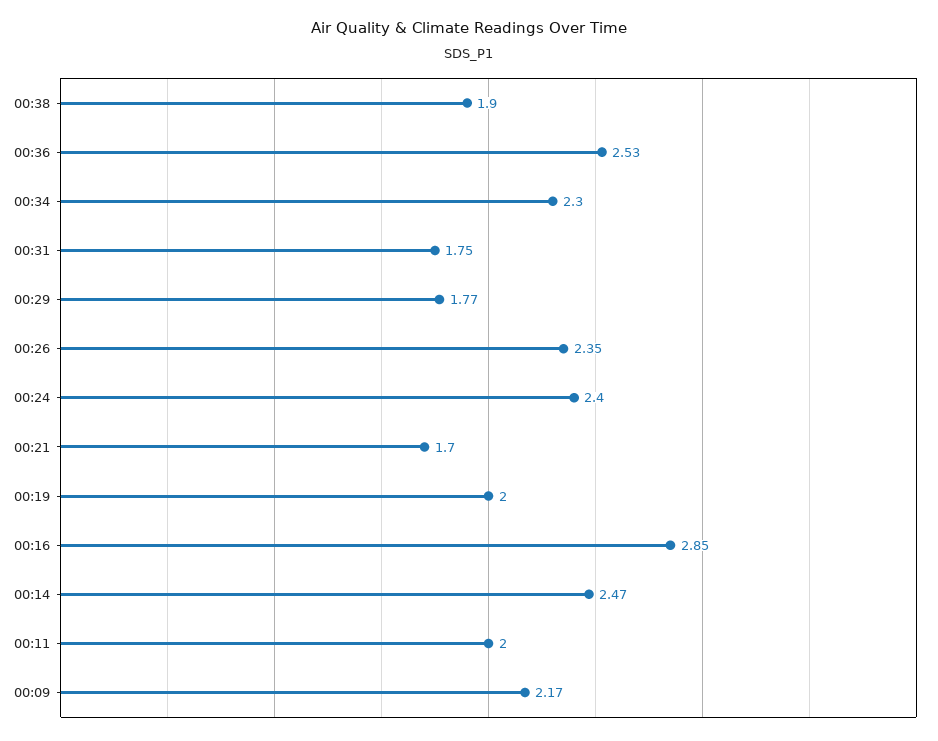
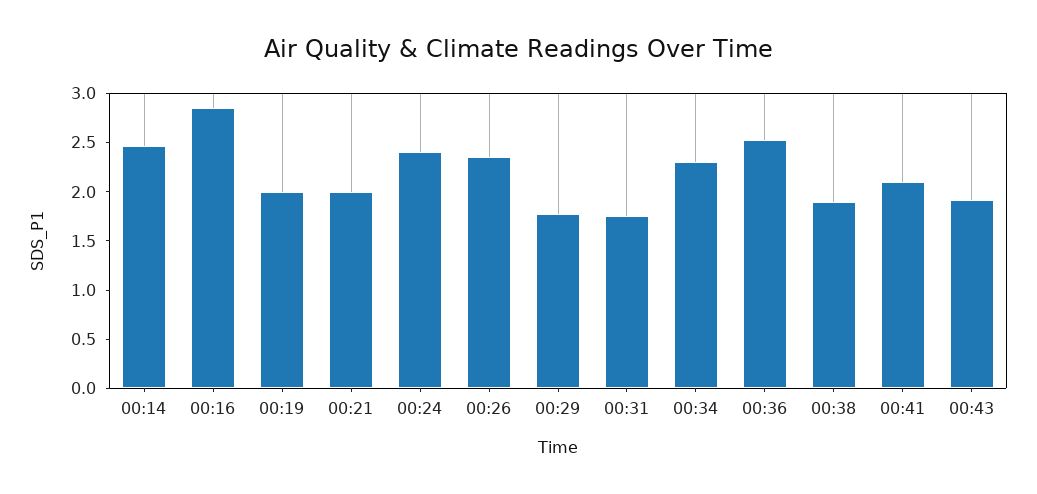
00:21: 1.7 -> 2
00:11: 2 -> none
00:09: 2.17 -> none
00:41: none -> 2.1
00:43: none -> 1.9

